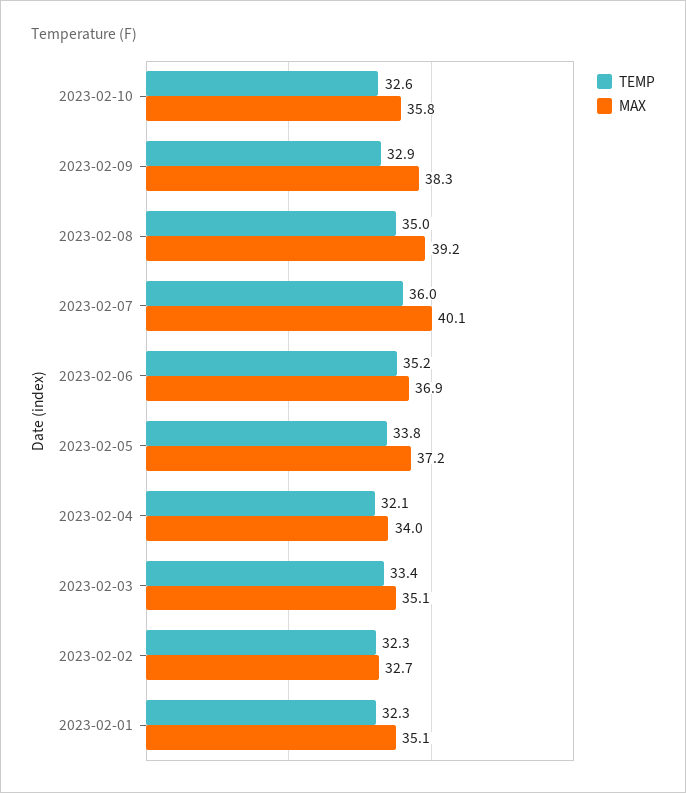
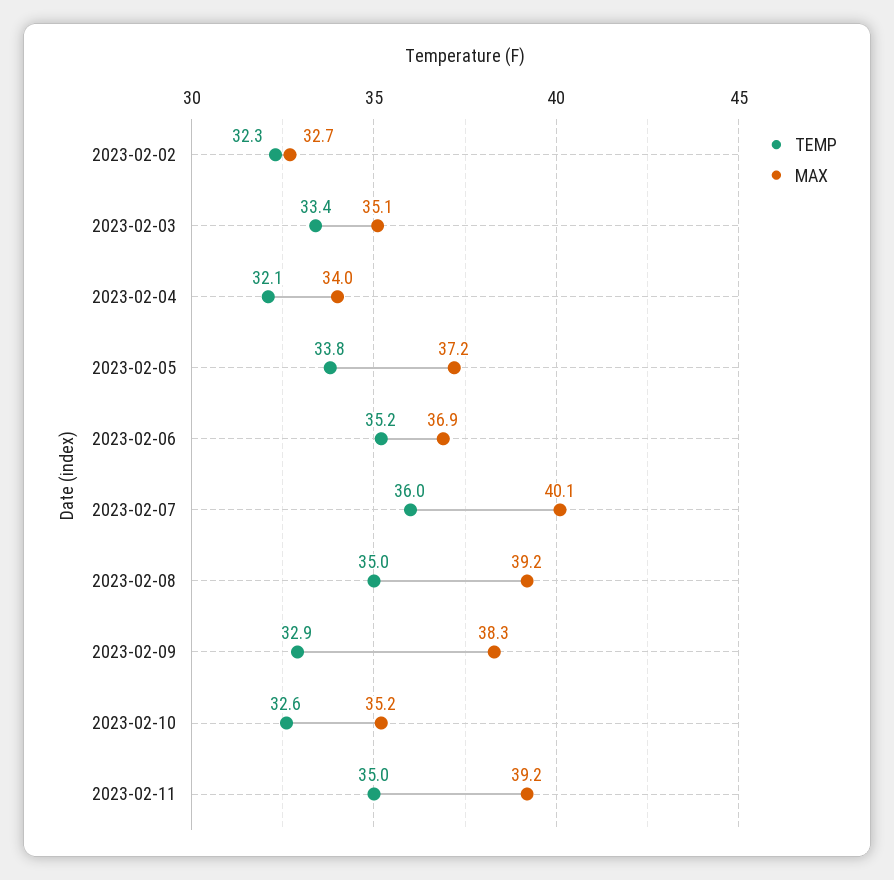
MAX, 2023-02-10: 35.8 -> 35.2
TEMP, 2023-02-01: 32.3 -> none
MAX, 2023-02-01: 35.1 -> none
TEMP, 2023-02-11: none -> 35
MAX, 2023-02-11: none -> 39.2

